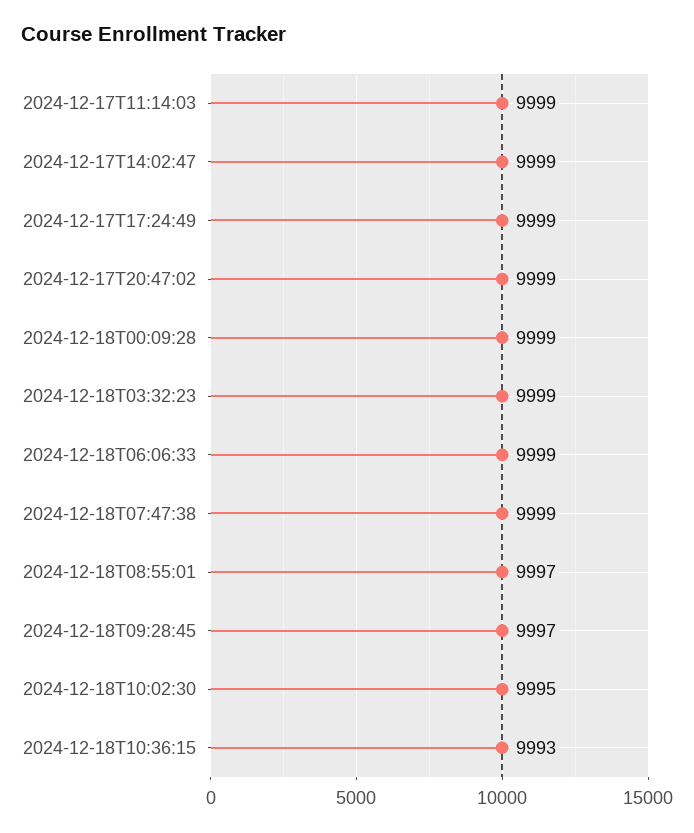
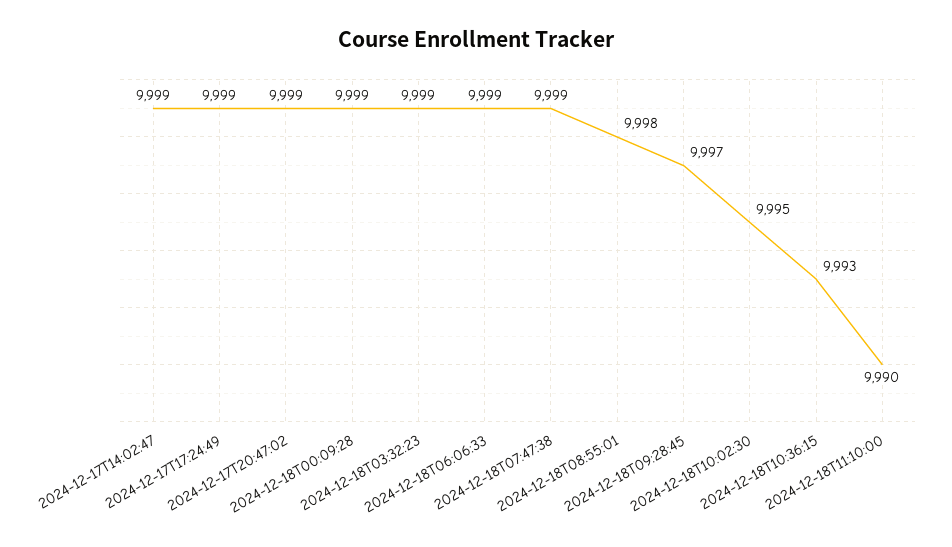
2024-12-17T11:14:03: 9999 -> none
2024-12-18T08:55:01: 9997 -> 9998
2024-12-18T11:10:00: none -> 9990

